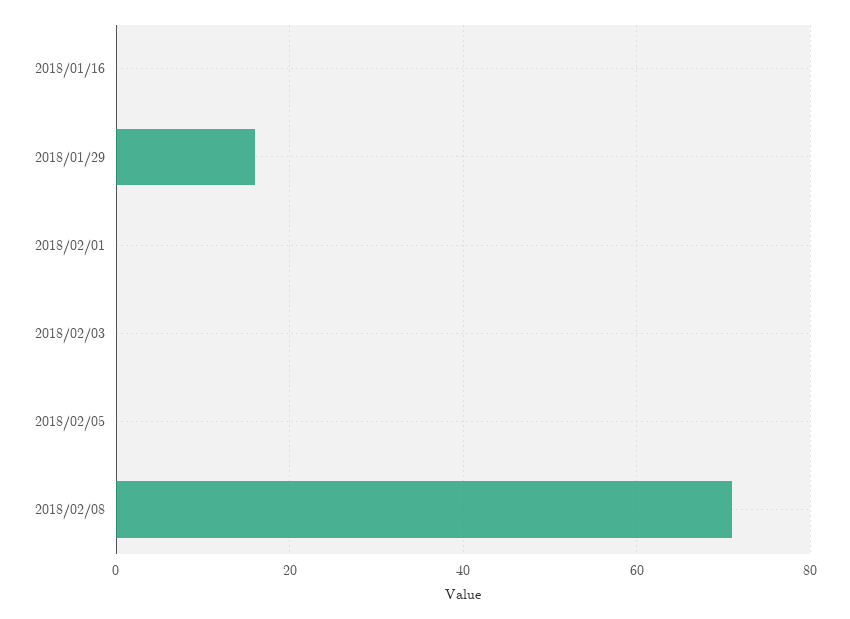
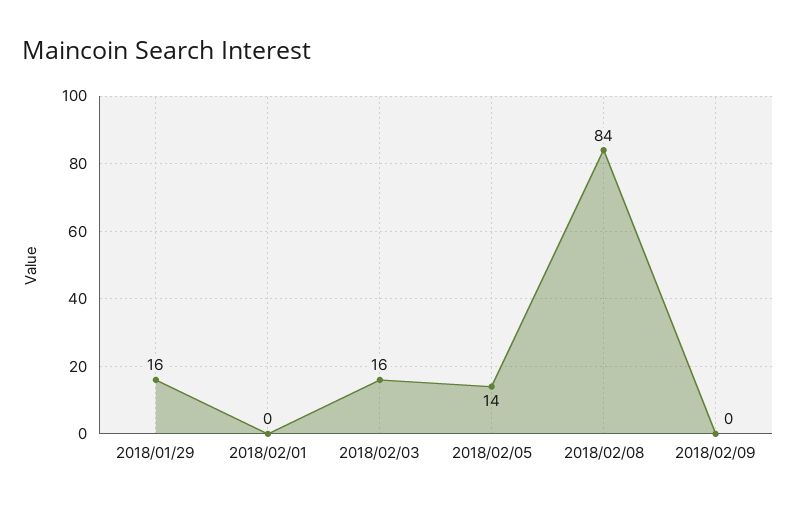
2018/01/16: 0 -> none
2018/02/03: 0 -> 16
2018/02/05: 0 -> 14
2018/02/08: 70 -> 84
2018/02/09: none -> 0

